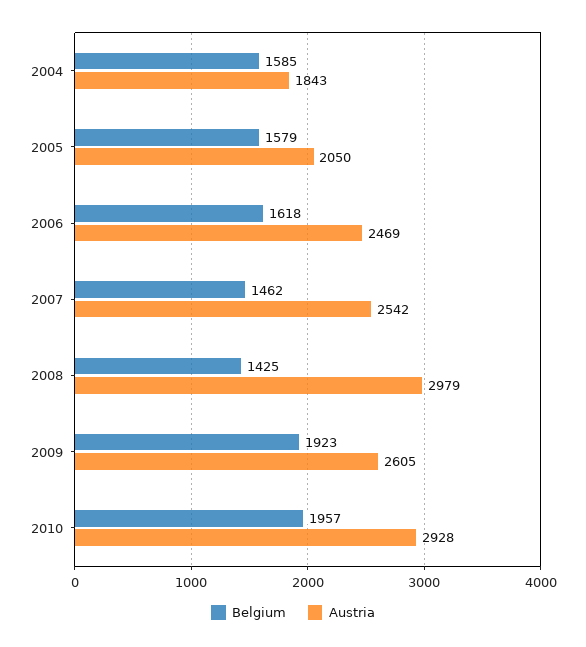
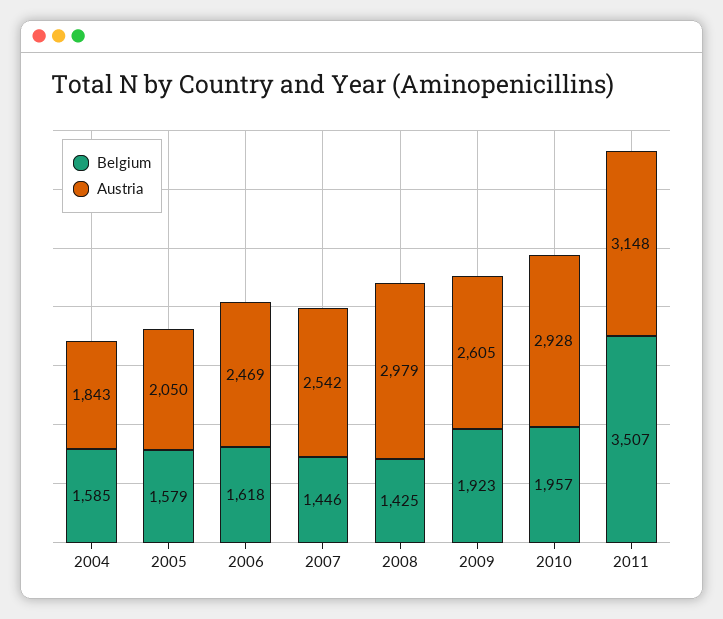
Belgium, 2007: 1462 -> 1446
Belgium, 2011: none -> 3507
Austria, 2011: none -> 3148

